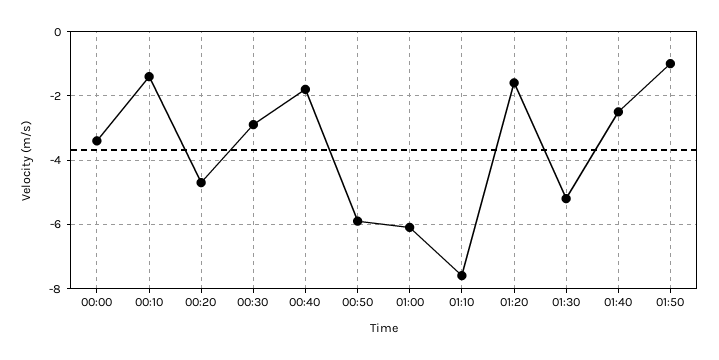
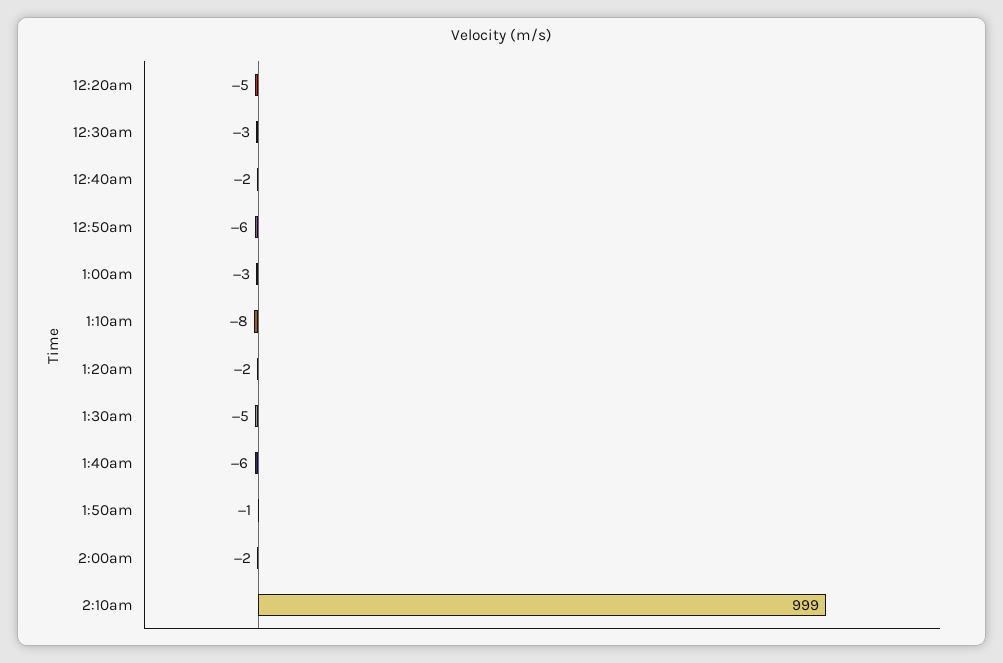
00:00: -3.5 -> none
00:10: -1.5 -> none
01:00: -6 -> -3
01:40: -2.5 -> -6
2:00am: none -> -2
2:10am: none -> 999

